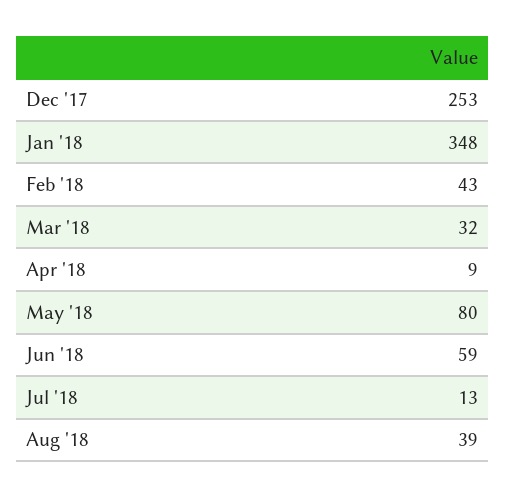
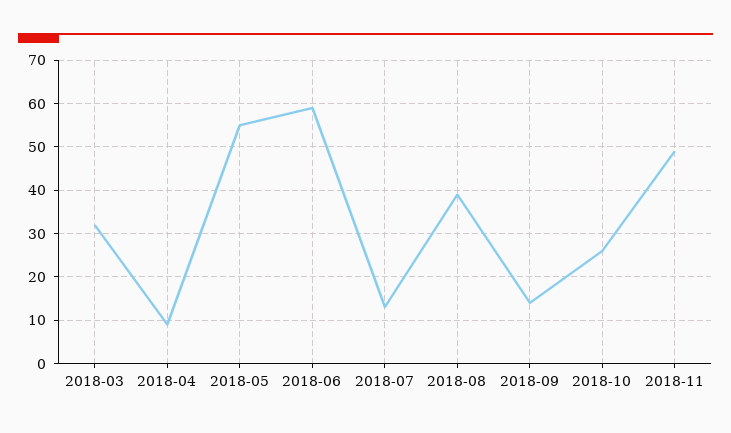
Dec '17: 253 -> none
Jan '18: 348 -> none
Feb '18: 43 -> none
May '18: 80 -> 55
2018-09: none -> 15
2018-10: none -> 25
2018-11: none -> 50

